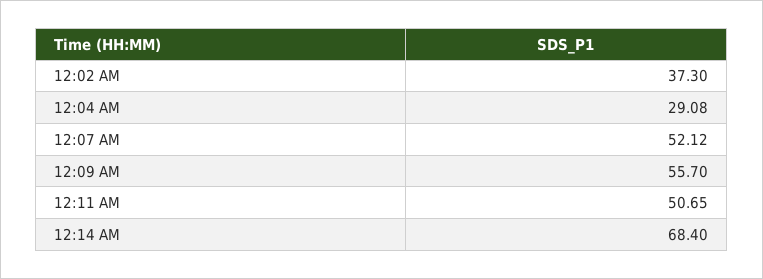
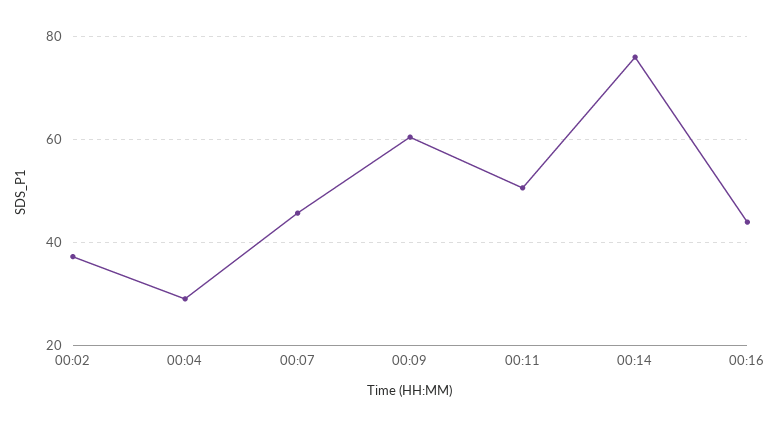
12:07 AM: 52.12 -> 46
12:09 AM: 55.7 -> 60
12:14 AM: 68.4 -> 76
00:16: none -> 44

